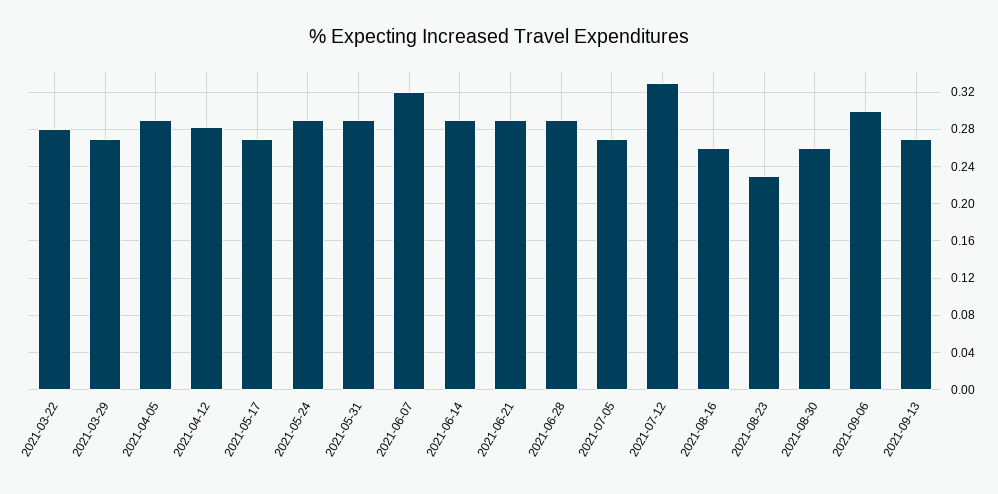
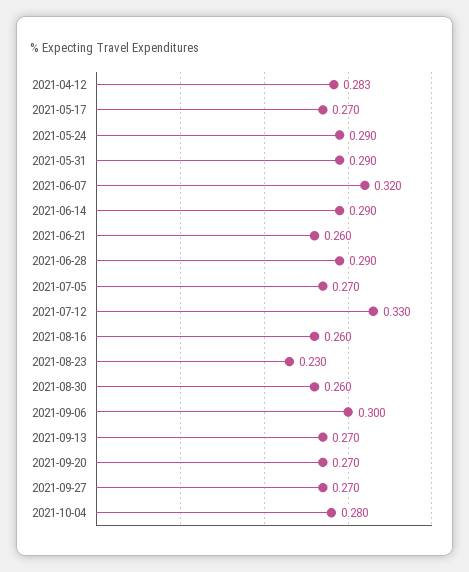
2021-03-22: 0.28 -> none
2021-03-29: 0.27 -> none
2021-04-05: 0.29 -> none
2021-06-21: 0.29 -> 0.26
2021-09-20: none -> 0.27
2021-09-27: none -> 0.27
2021-10-04: none -> 0.28

